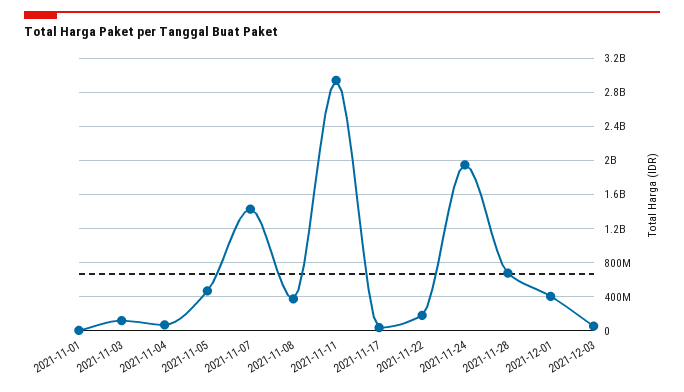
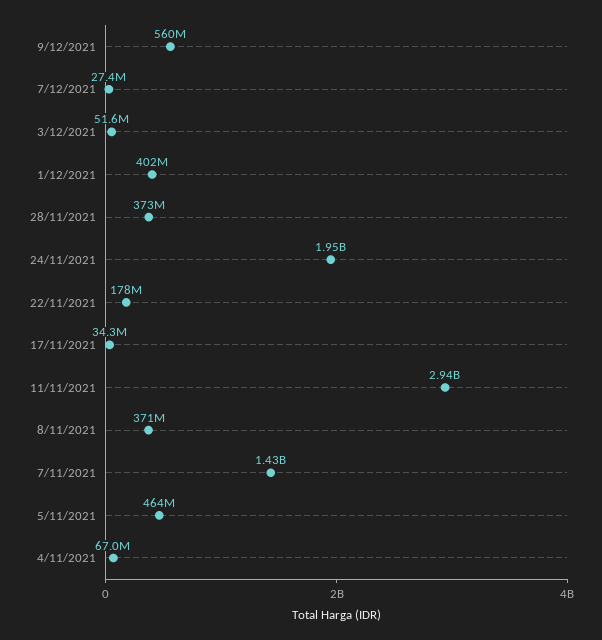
2021-11-01: 0 -> none
2021-11-03: 100000000 -> none
2021-11-28: 700000000 -> 373000000
9/12/2021: none -> 560000000
7/12/2021: none -> 27400000

